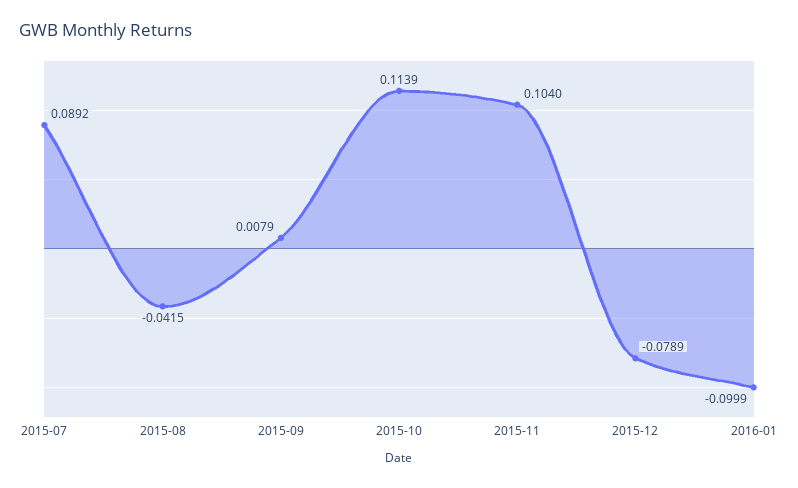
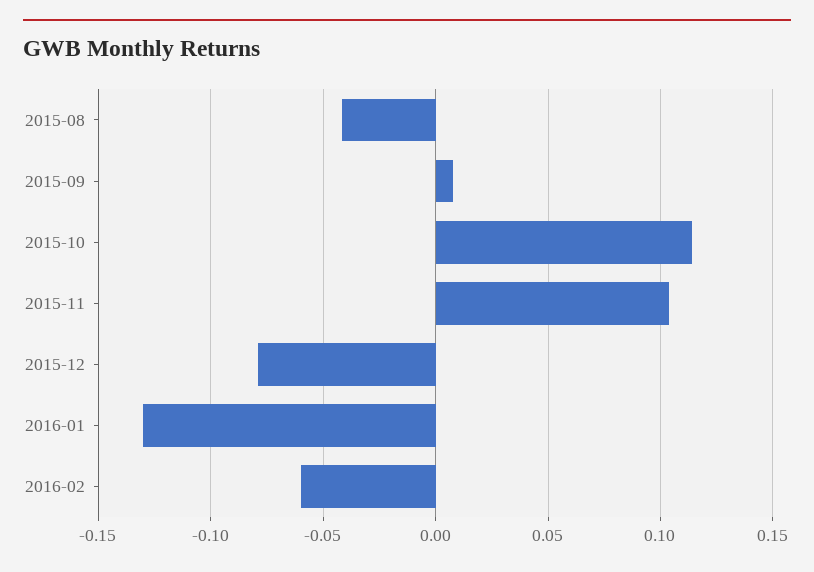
2015-07: 0.0892 -> none
2016-01: -0.0999 -> -0.13
2016-02: none -> -0.06

